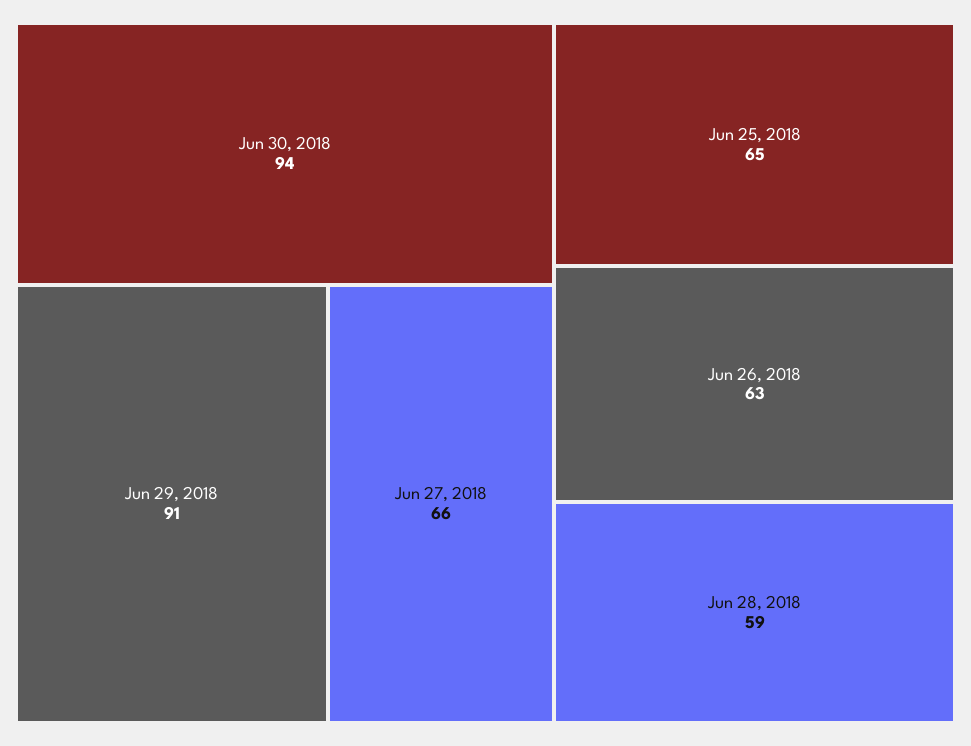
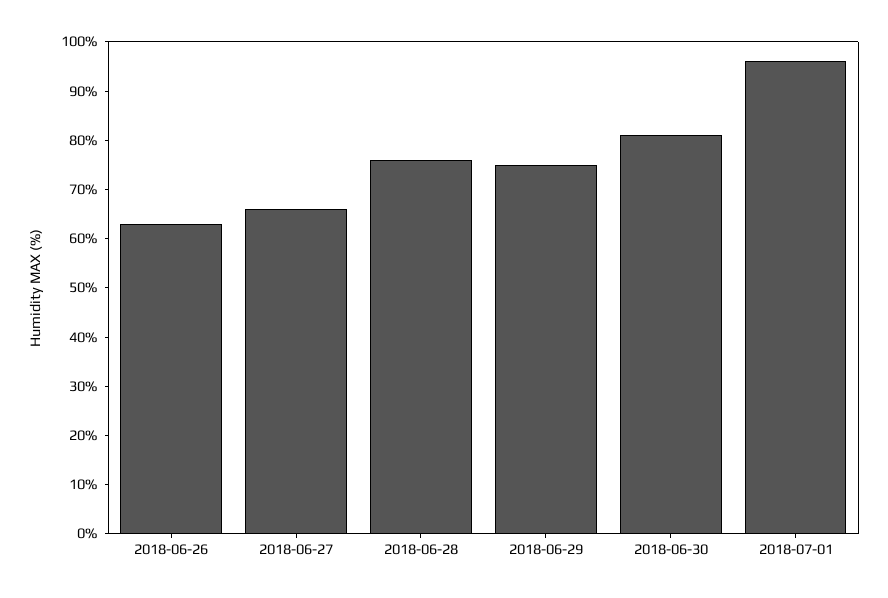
Jun 30, 2018: 94 -> 80
Jun 29, 2018: 91 -> 75
Jun 25, 2018: 65 -> none
Jun 28, 2018: 59 -> 75
2018-07-01: none -> 95

